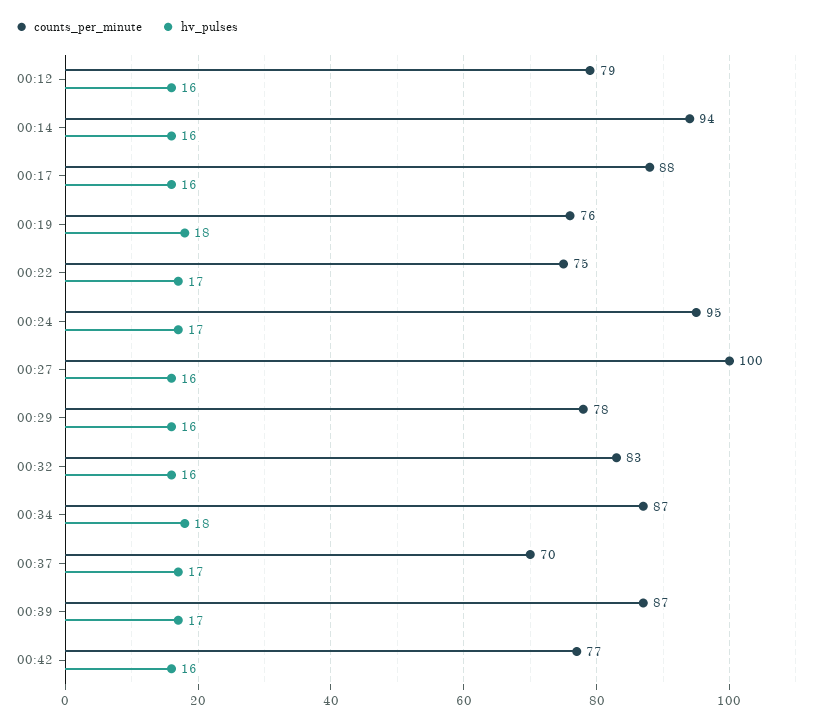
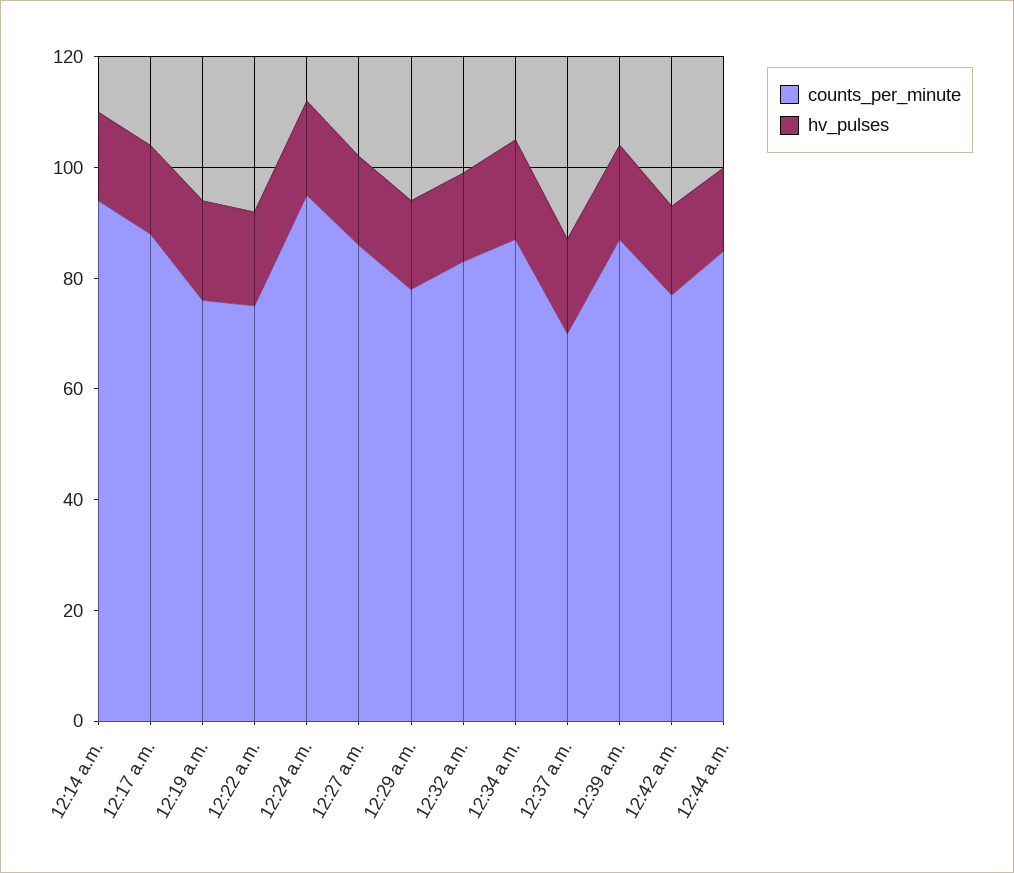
counts_per_minute, 00:12: 79 -> none
hv_pulses, 00:12: 16 -> none
counts_per_minute, 00:27: 100 -> 85
counts_per_minute, 12:44 a.m.: none -> 85
hv_pulses, 12:44 a.m.: none -> 15

